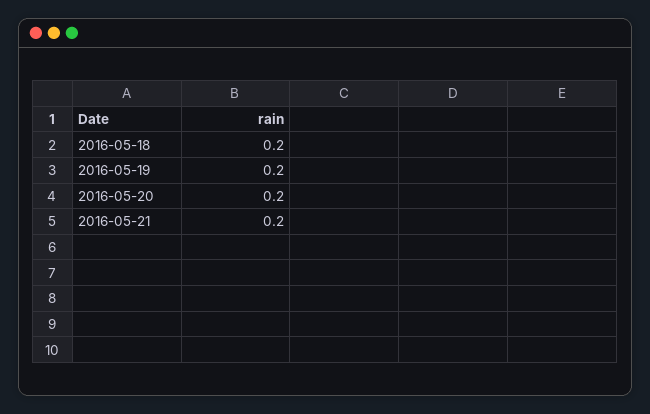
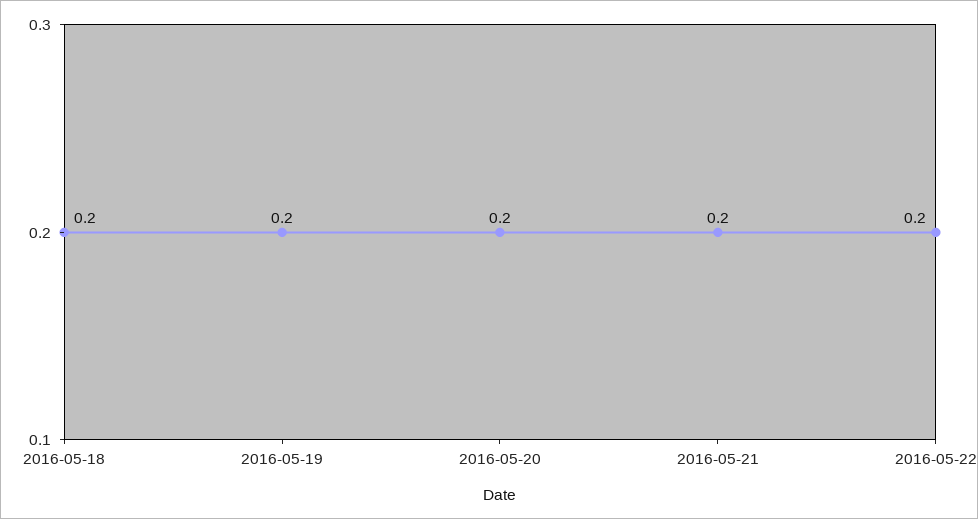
2016-05-22: none -> 0.2

